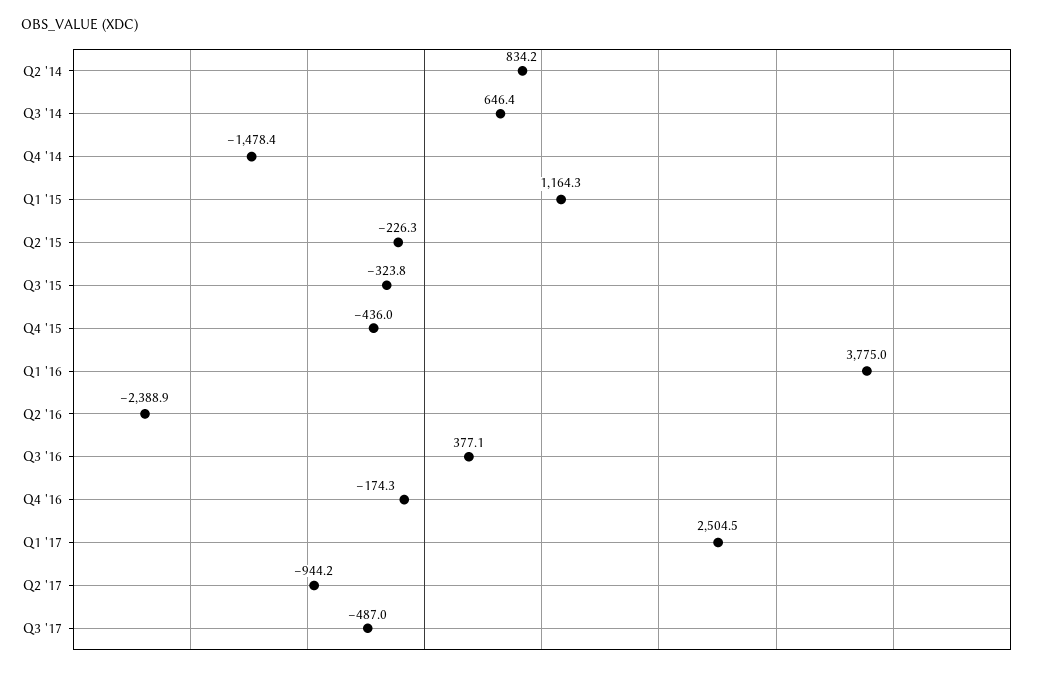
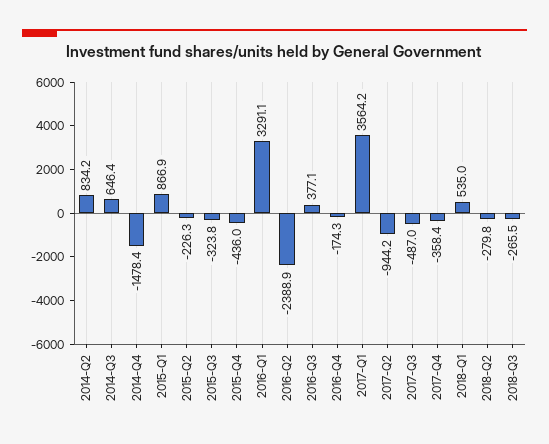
Q1 '15: 1164.3 -> 866.9
Q1 '16: 3775 -> 3291.1
Q1 '17: 2504.5 -> 3564.2
2017-Q4: none -> -358.4
2018-Q1: none -> 535
2018-Q2: none -> -279.8
2018-Q3: none -> -265.5

